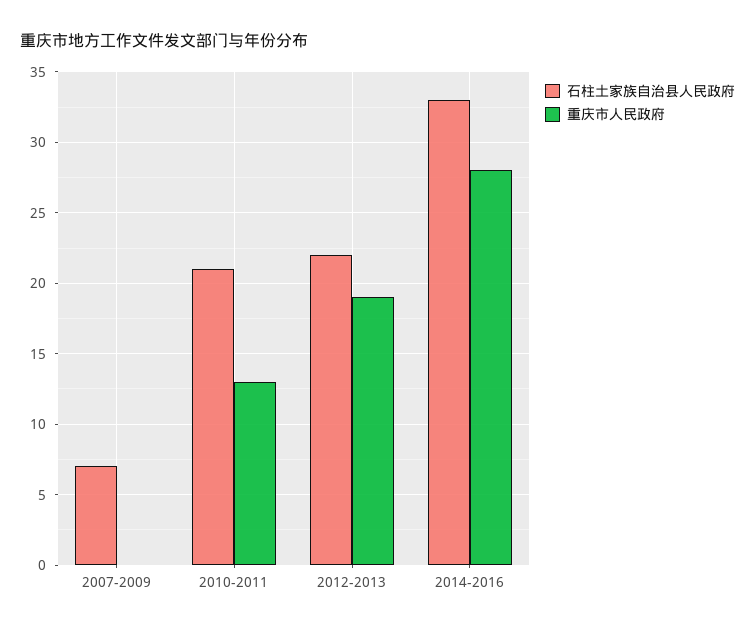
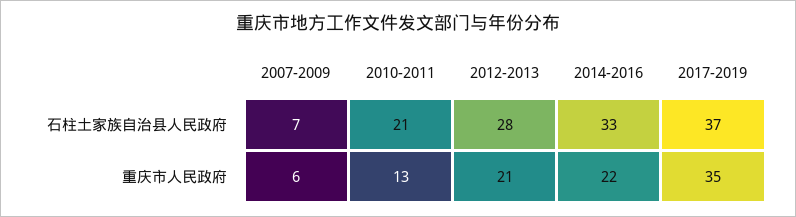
重庆市人民政府, 2007-2009: 0 -> 6
石柱土家族自治县人民政府, 2012-2013: 22 -> 28
重庆市人民政府, 2012-2013: 19 -> 21
重庆市人民政府, 2014-2016: 28 -> 22
石柱土家族自治县人民政府, 2017-2019: none -> 37
重庆市人民政府, 2017-2019: none -> 35

